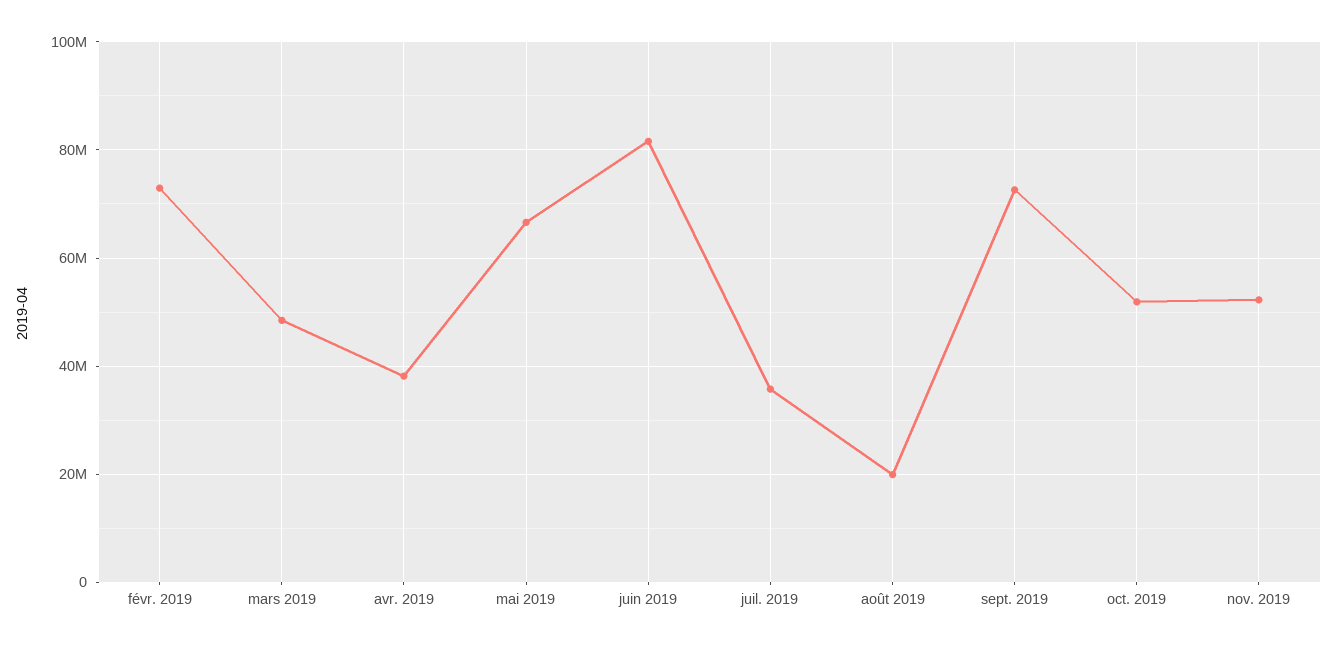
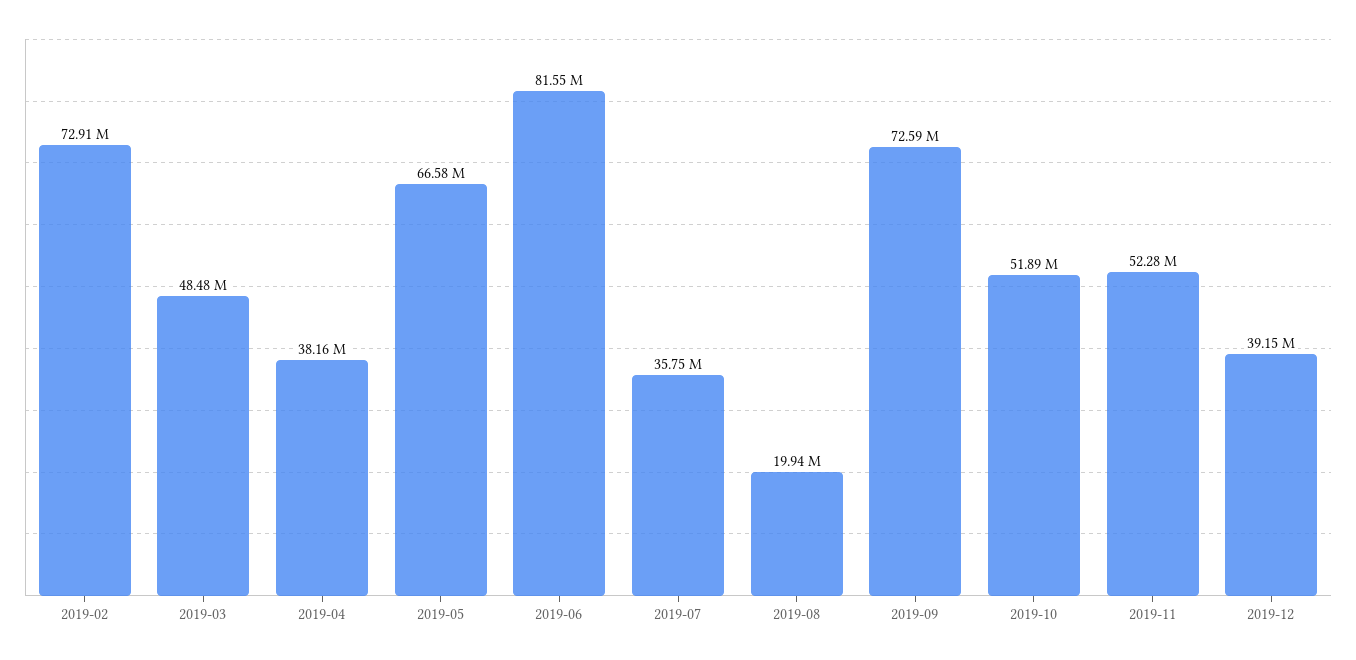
2019-12: none -> 39150000

